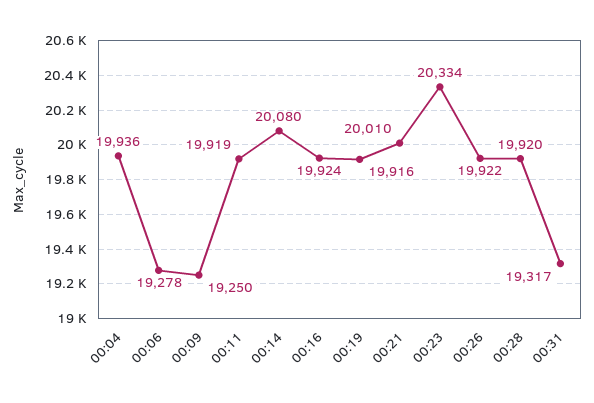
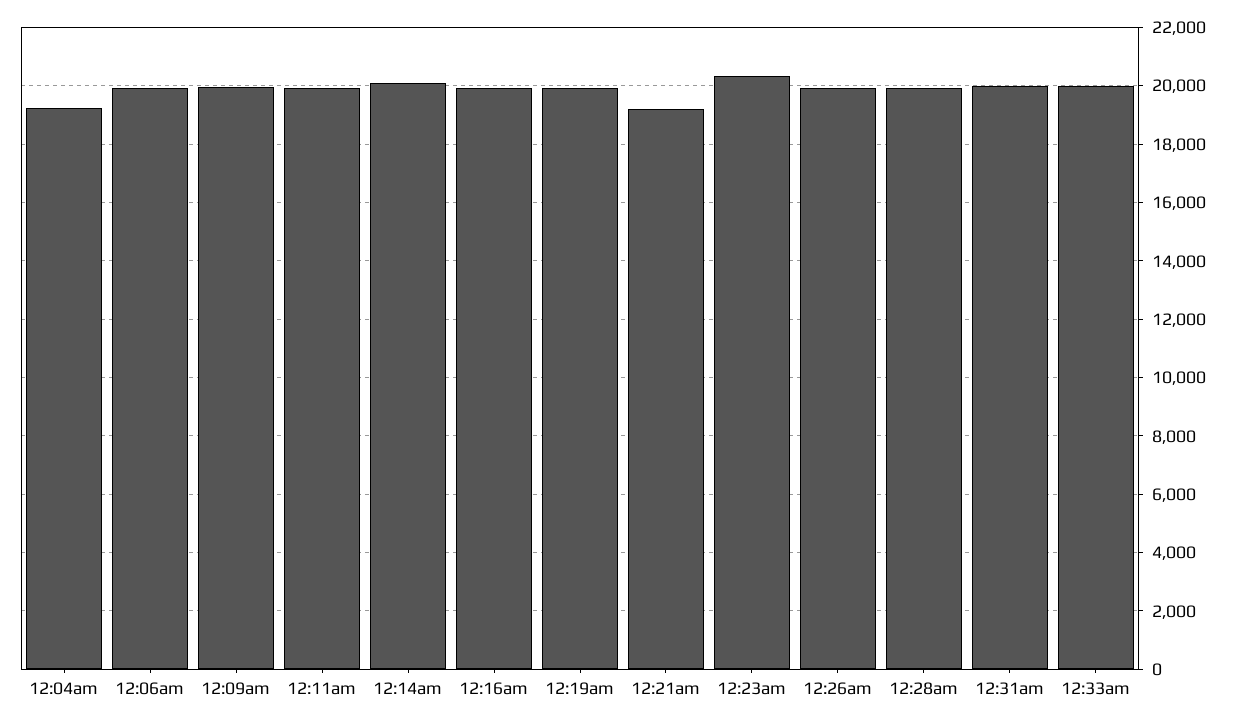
00:04: 19936 -> 19250
00:06: 19278 -> 20000
00:09: 19250 -> 20000
00:21: 20010 -> 19250
00:31: 19317 -> 20000
12:33am: none -> 20000

